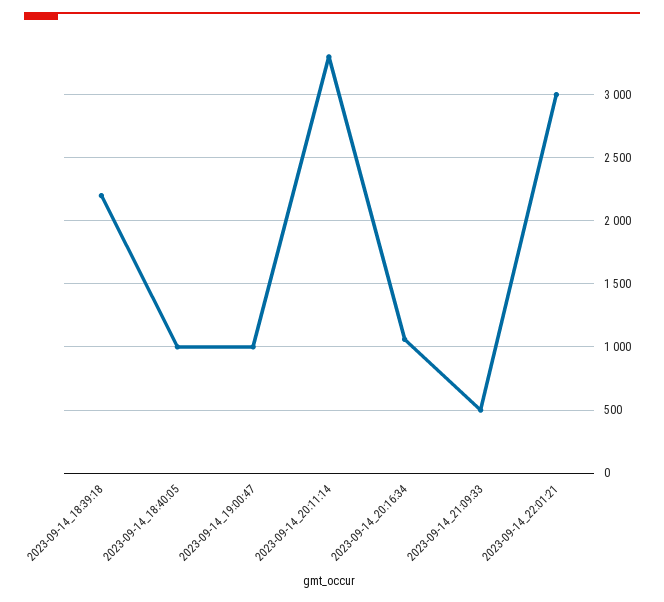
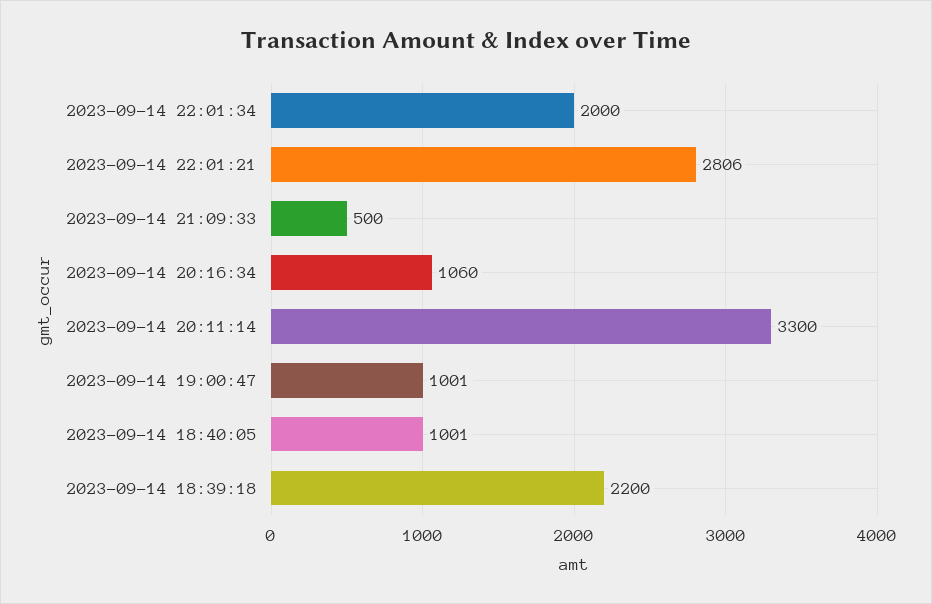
2023-09-14_22:01:21: 3000 -> 2806
2023-09-14 22:01:34: none -> 2000

